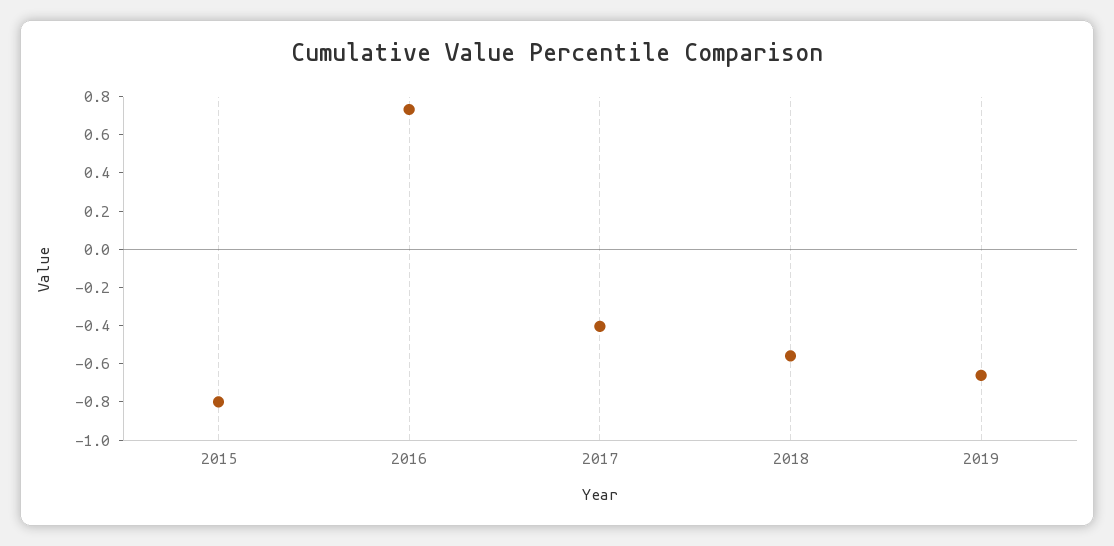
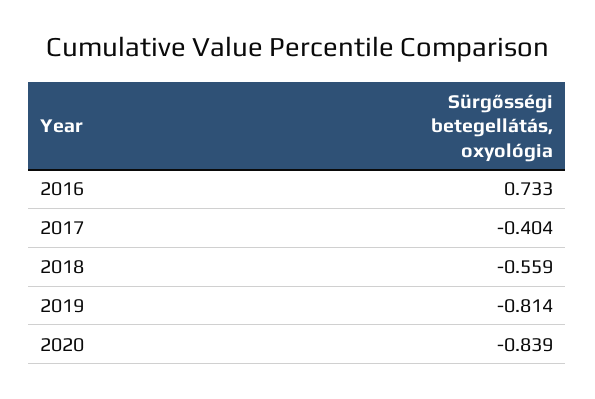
2015: -0.8 -> none
2019: -0.65 -> -0.814
2020: none -> -0.839

